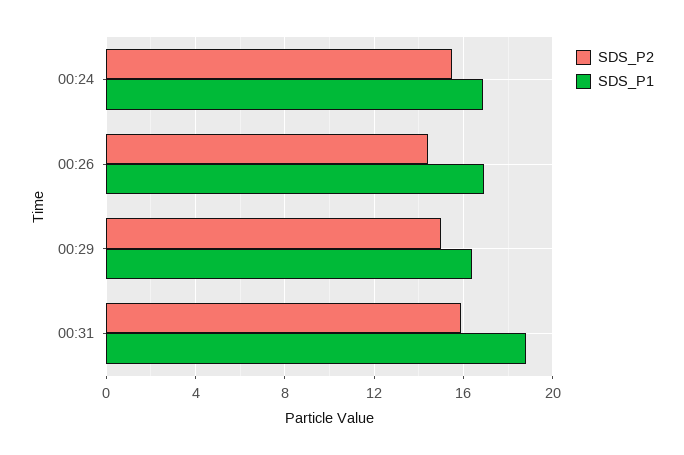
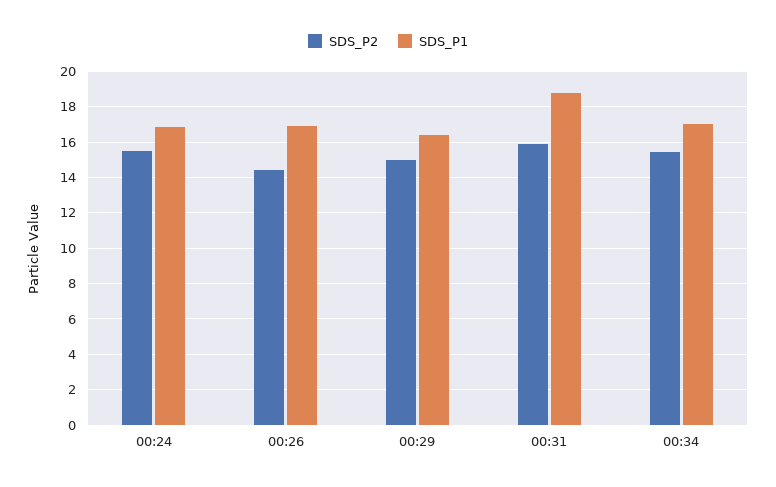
SDS_P2, 00:34: none -> 15.5
SDS_P1, 00:34: none -> 17

